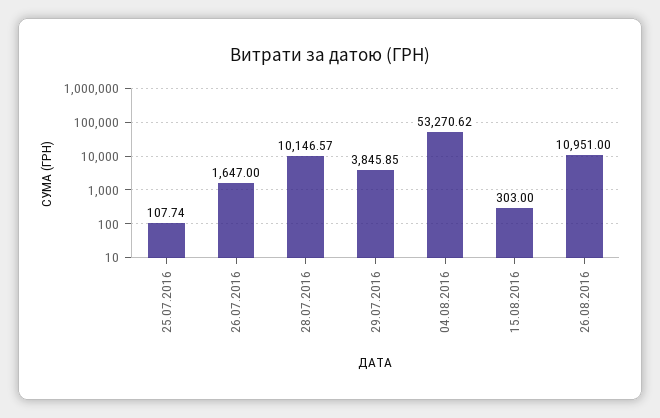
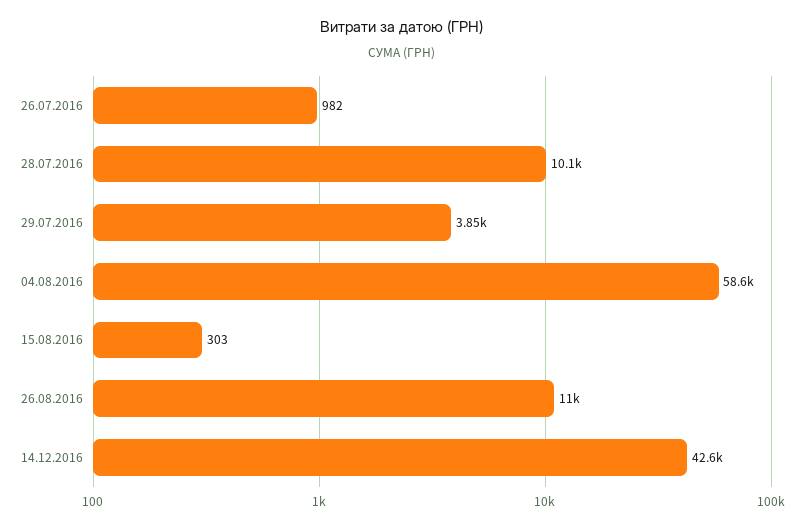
25.07.2016: 107.74 -> none
26.07.2016: 1647 -> 982
04.08.2016: 53270.62 -> 58600
14.12.2016: none -> 42600

